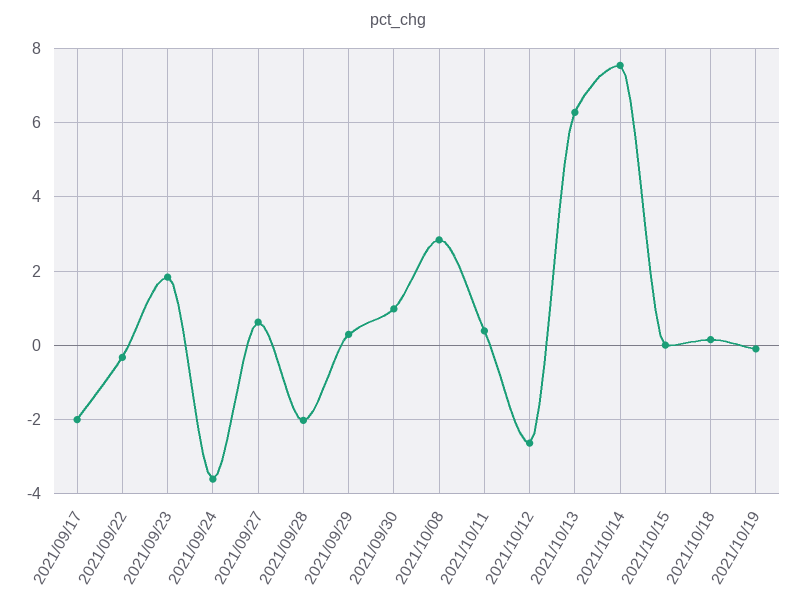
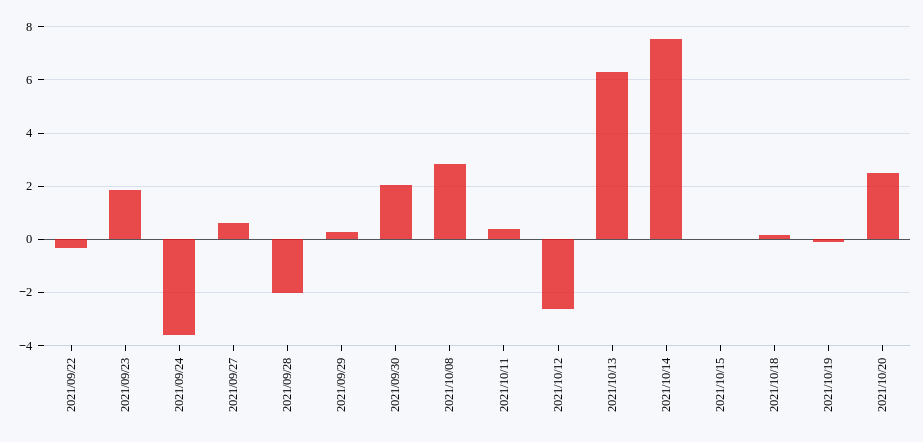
2021/09/17: -2 -> none
2021/09/30: 1 -> 2
2021/10/20: none -> 2.5

